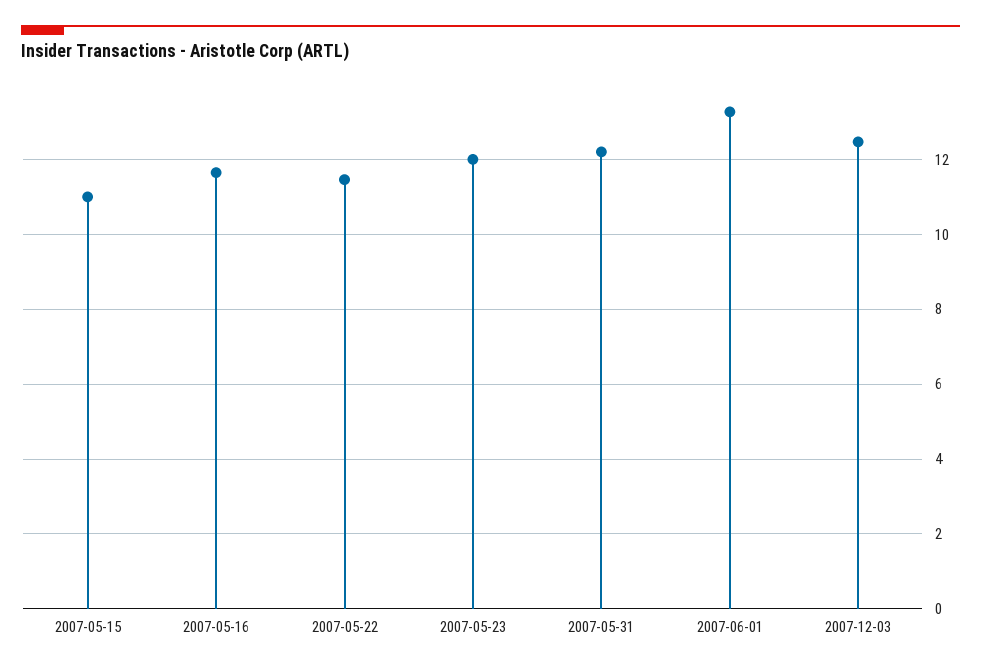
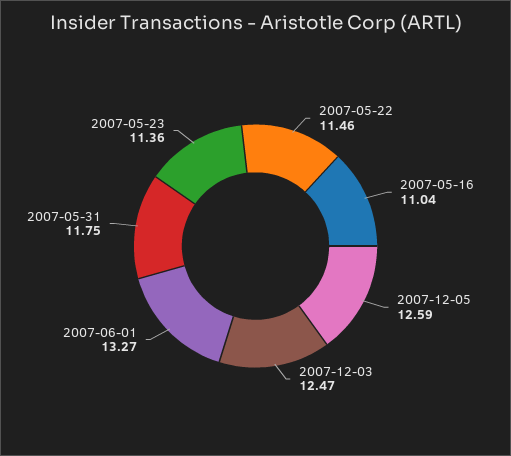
2007-05-15: 11 -> none
2007-05-16: 11.6 -> 11.04
2007-05-23: 12 -> 11.36
2007-05-31: 12.2 -> 11.75
2007-12-05: none -> 12.59

